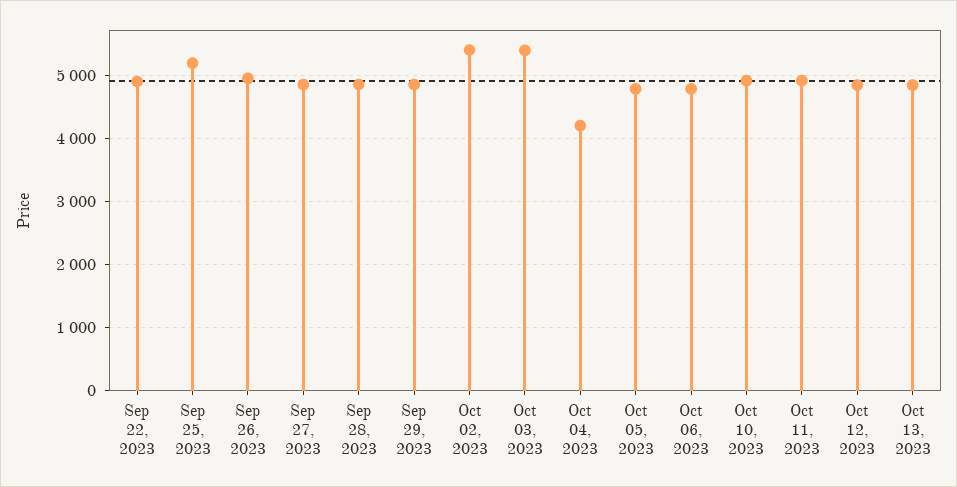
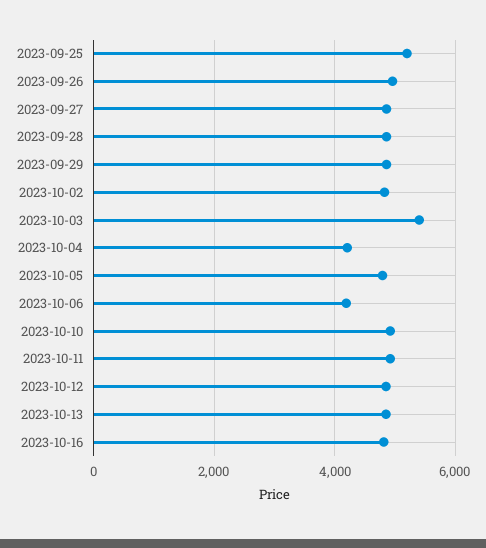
Sep 22, 2023: 4900 -> none
Oct 02, 2023: 5400 -> 4800
Oct 06, 2023: 4800 -> 4200
2023-10-16: none -> 4800

